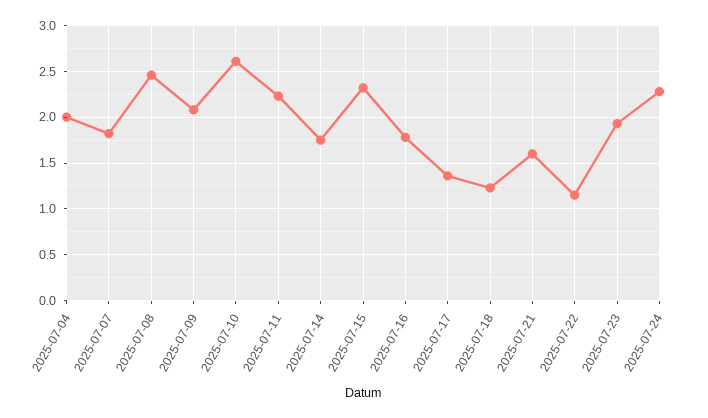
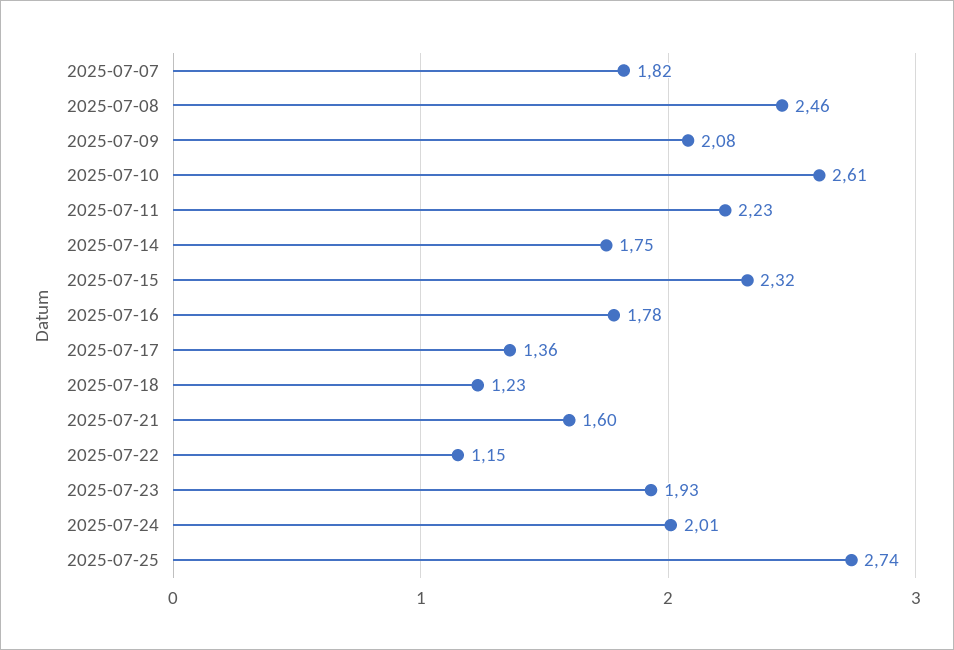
2025-07-04: 2 -> none
2025-07-24: 2.3 -> 2.01
2025-07-25: none -> 2.74

